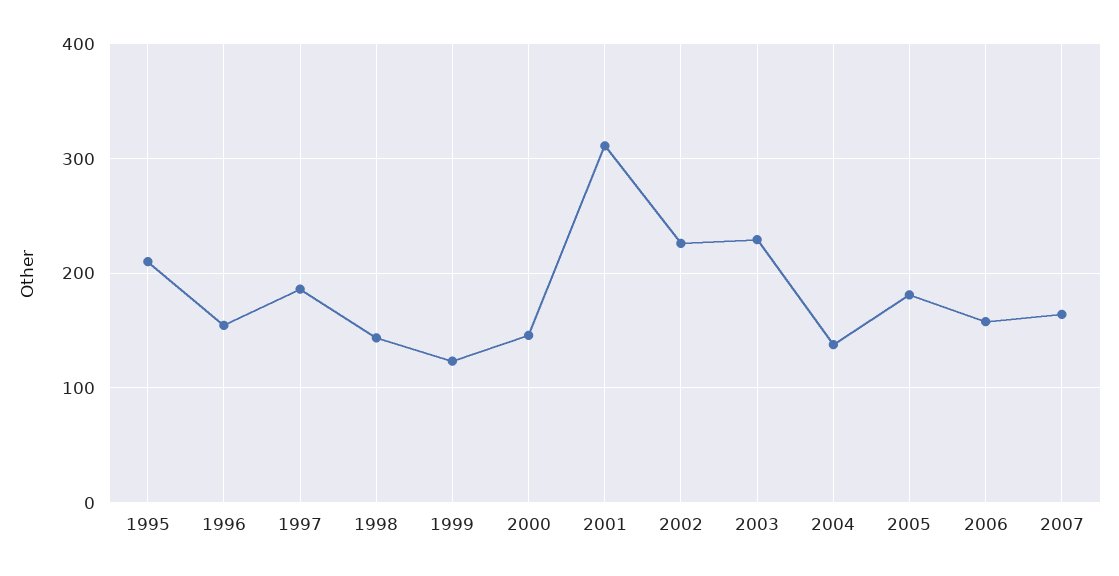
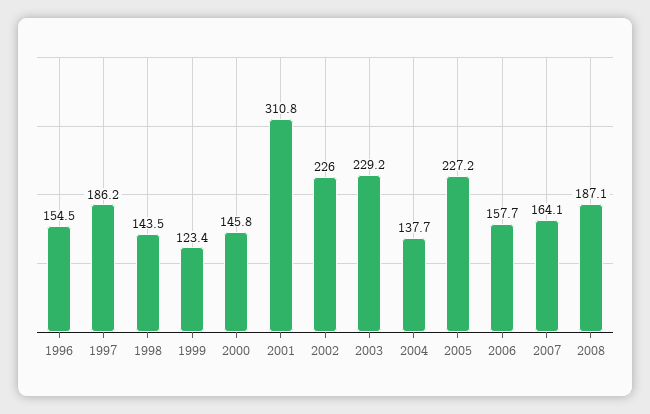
1995: 210 -> none
2005: 180 -> 227.2
2008: none -> 187.1

